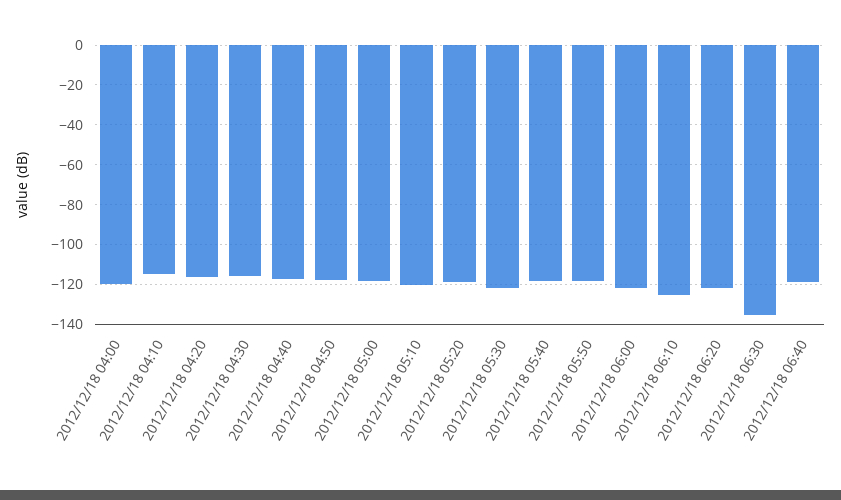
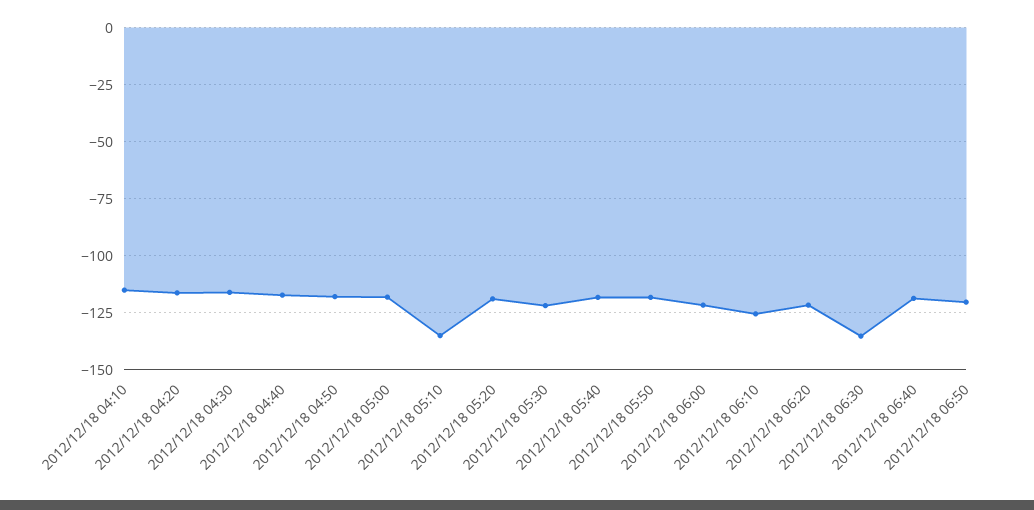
2012/12/18 04:00: -120 -> none
2012/12/18 05:10: -120 -> -135
2012/12/18 06:50: none -> -120

